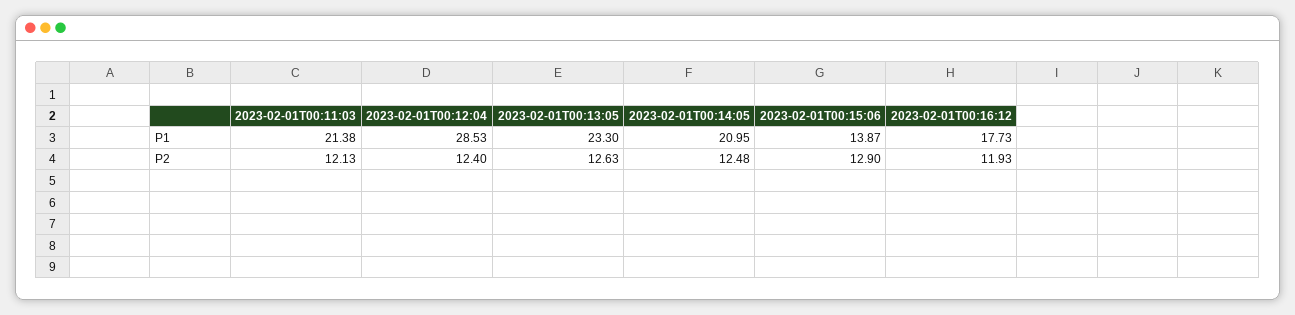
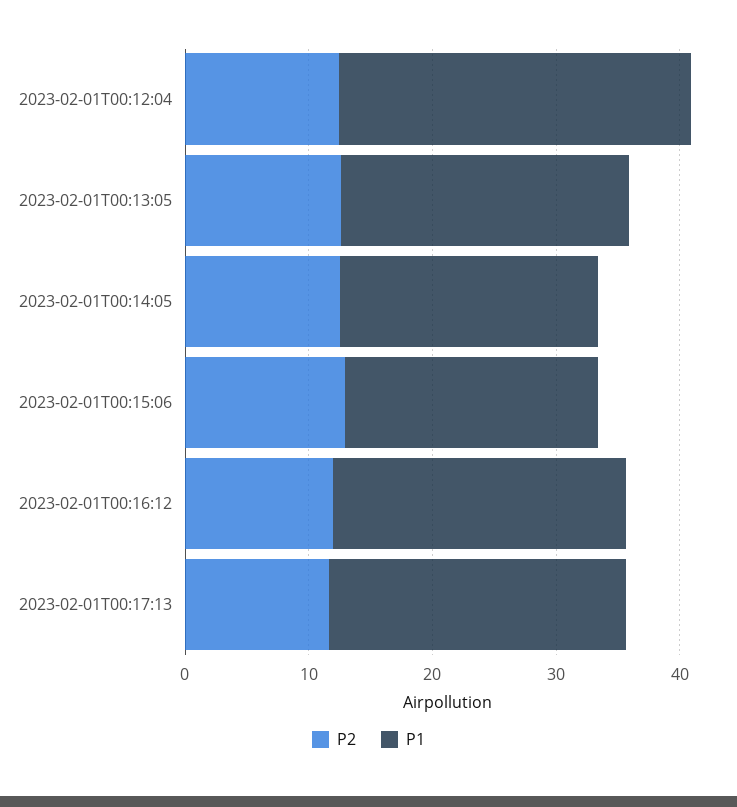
P1, 2023-02-01T00:11:03: 21.38 -> none
P1, 2023-02-01T00:15:06: 13.87 -> 20
P1, 2023-02-01T00:16:12: 17.73 -> 24
P2, 2023-02-01T00:11:03: 12.13 -> none
P2, 2023-02-01T00:17:13: none -> 12
P1, 2023-02-01T00:17:13: none -> 24

